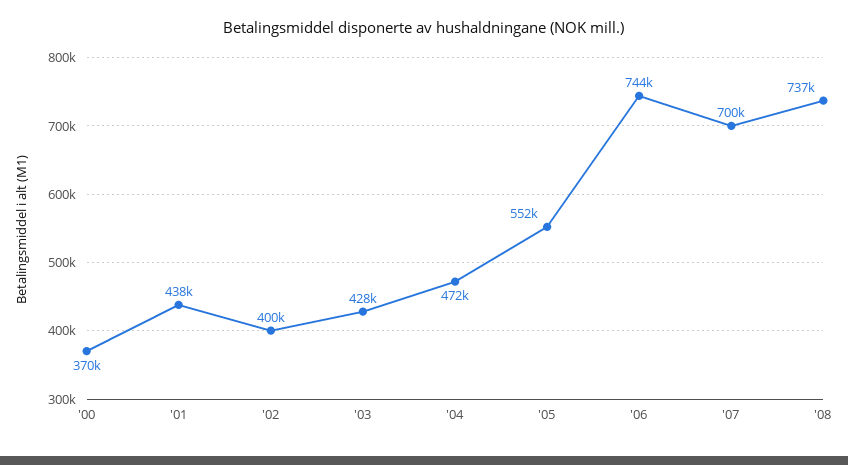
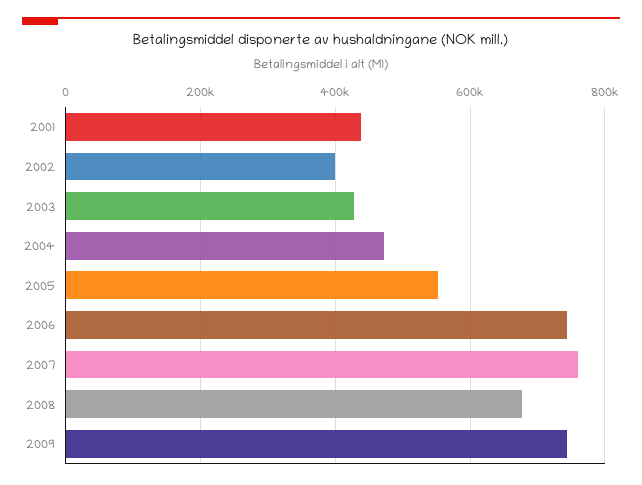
'00: 370000 -> none
'07: 700000 -> 760000
'08: 737000 -> 680000
2009: none -> 740000

